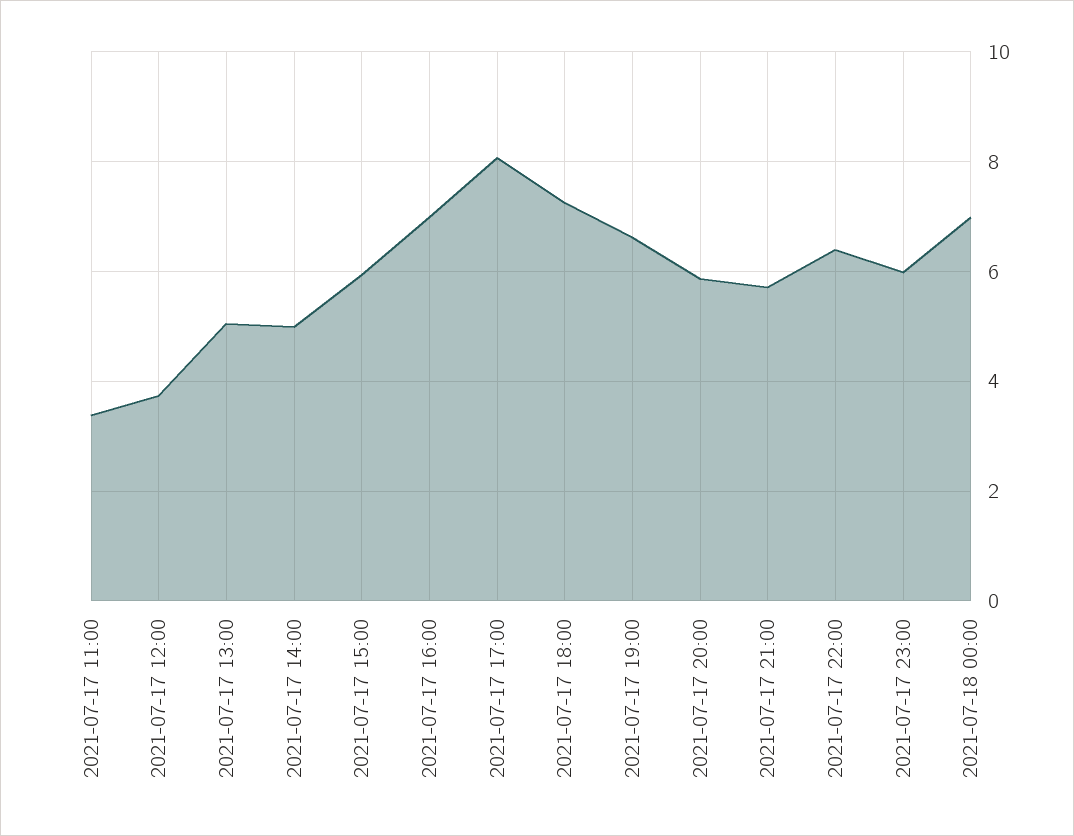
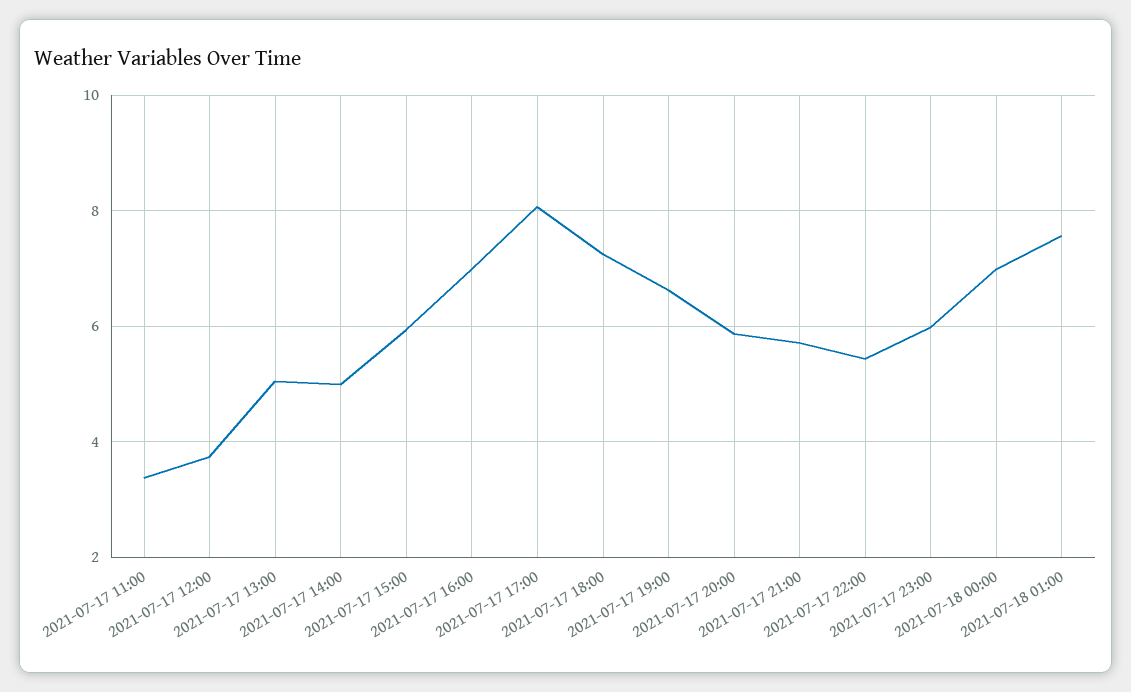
2021-07-17 22:00: 6.4 -> 5.4
2021-07-18 01:00: none -> 7.6

